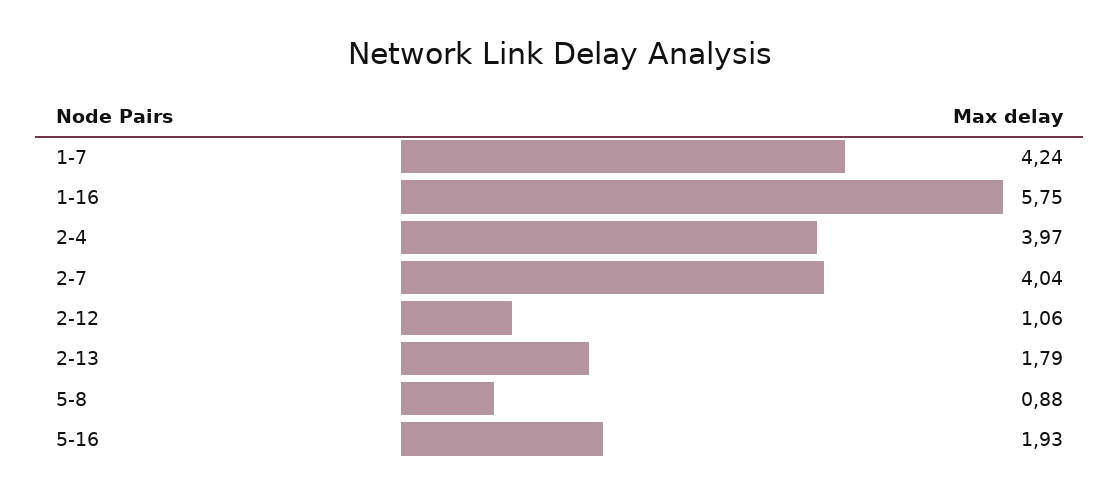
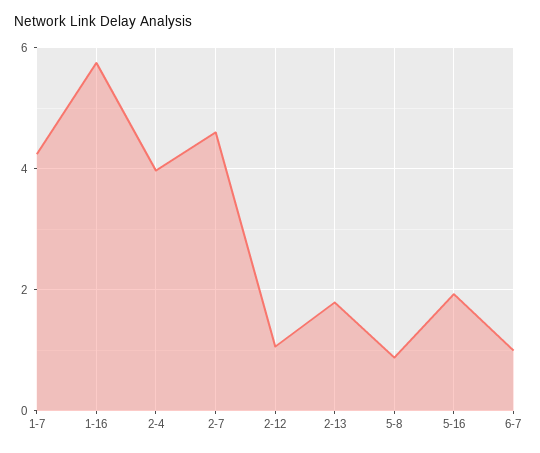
2-7: 4.04 -> 4.6
6-7: none -> 1

